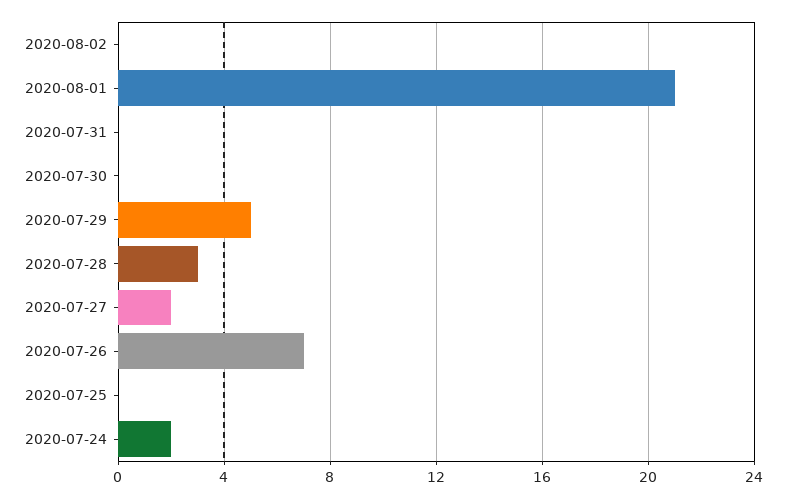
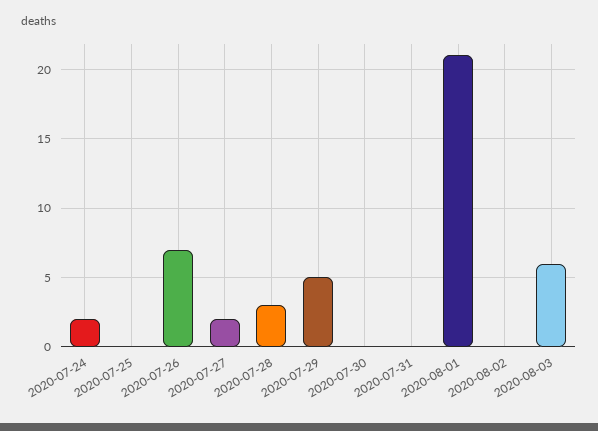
2020-08-03: none -> 6

